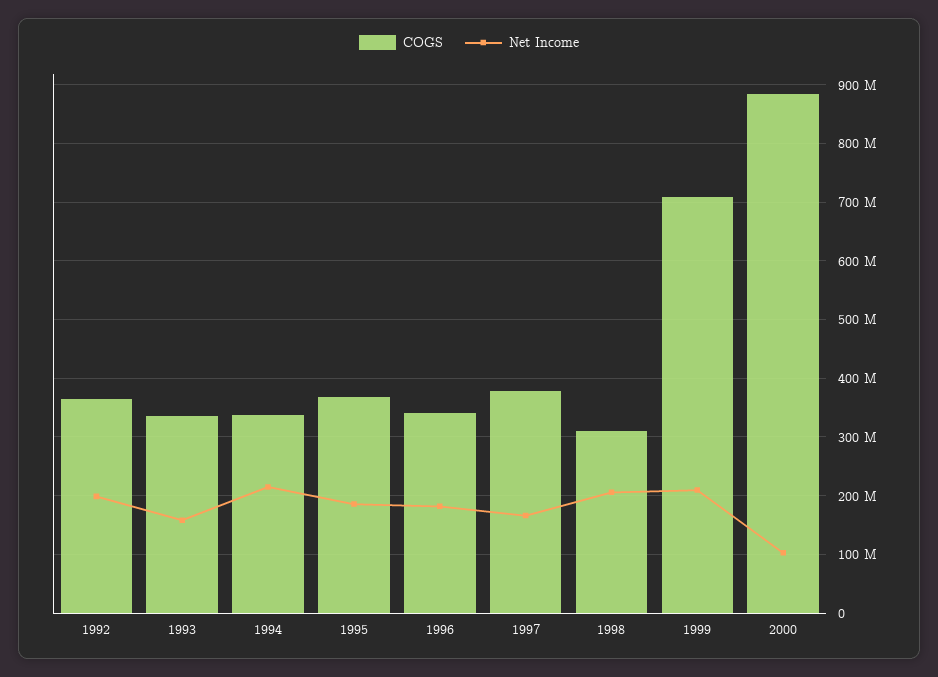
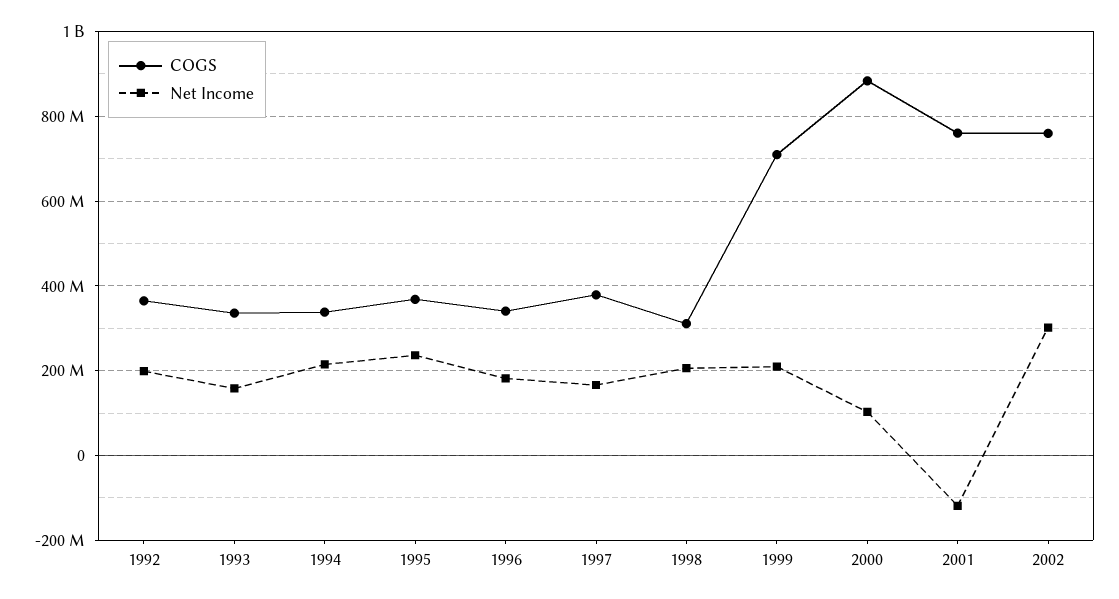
Net Income, 1995: 180000000 -> 240000000
COGS, 2001: none -> 760000000
Net Income, 2001: none -> -120000000
COGS, 2002: none -> 760000000
Net Income, 2002: none -> 300000000

